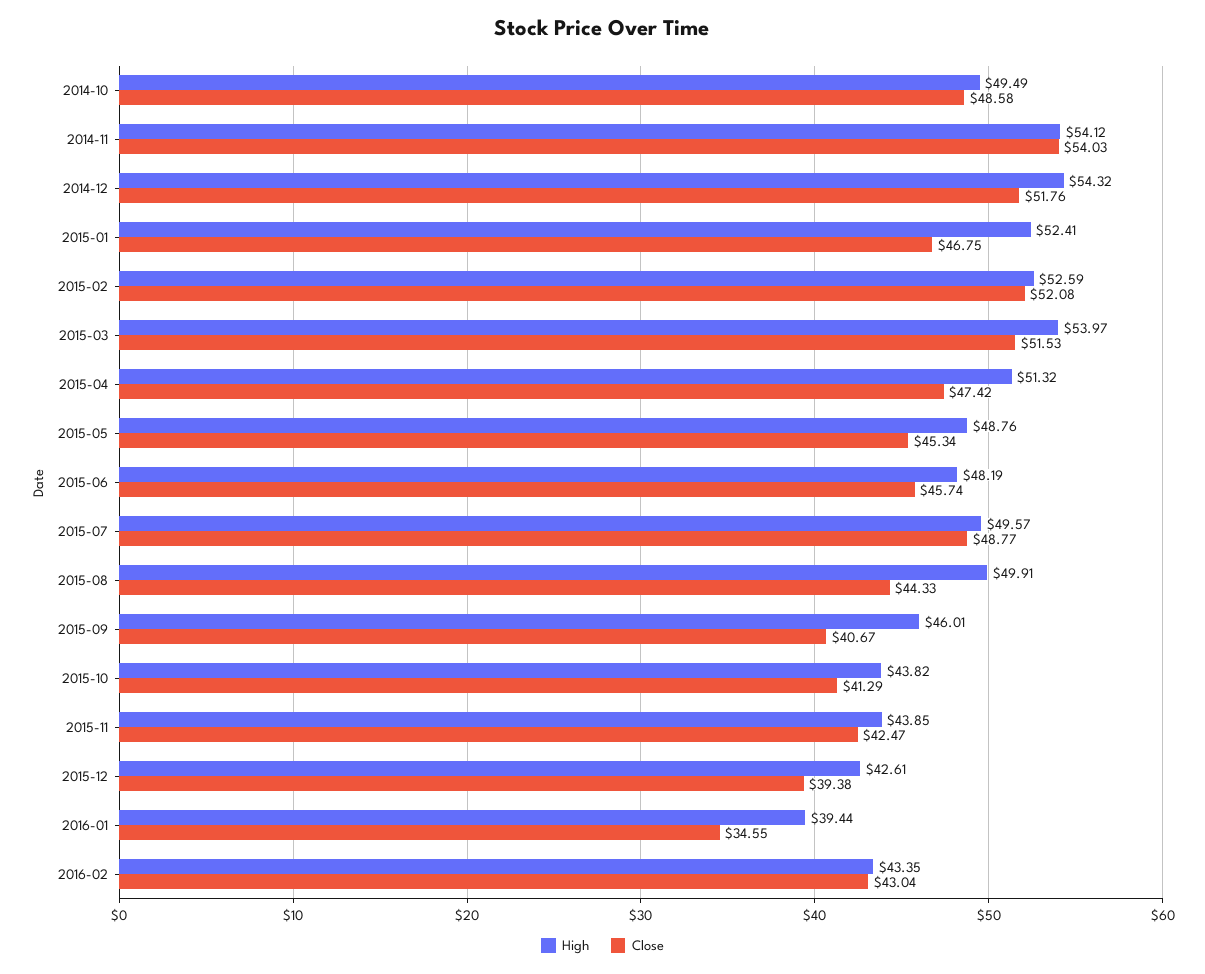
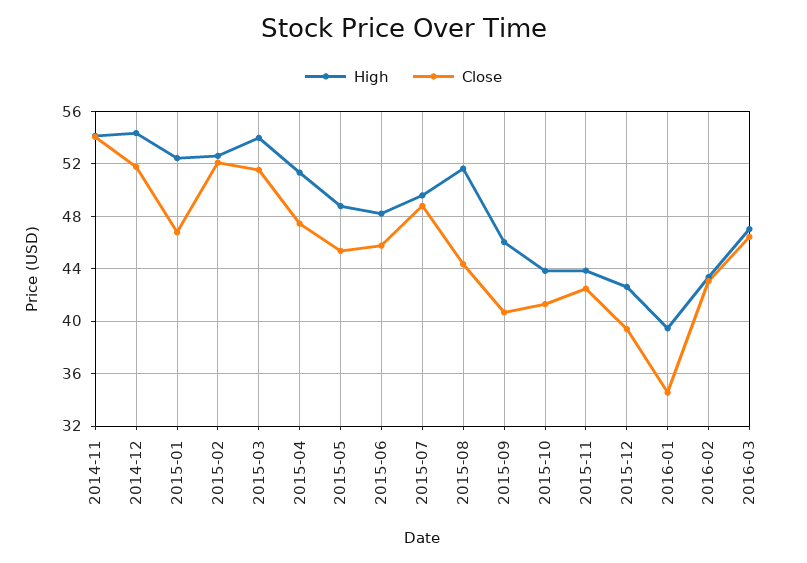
High, 2014-10: 49.49 -> none
Close, 2014-10: 48.58 -> none
High, 2015-08: 49.91 -> 51.5
High, 2016-03: none -> 47
Close, 2016-03: none -> 46.5

